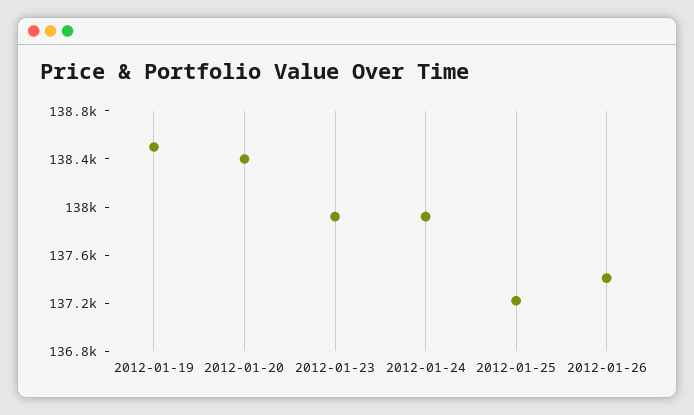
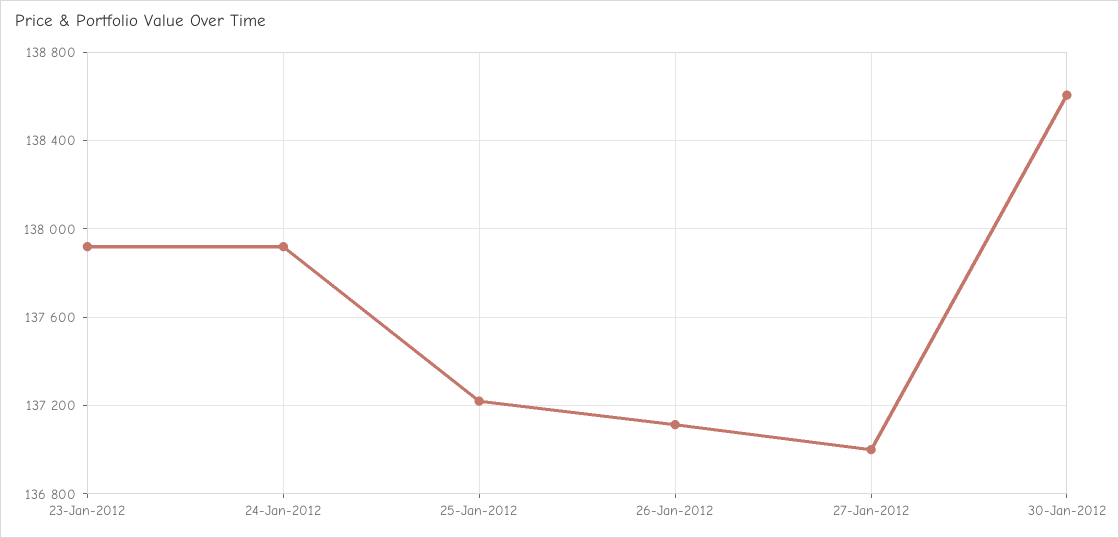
2012-01-19: 138500 -> none
2012-01-20: 138400 -> none
2012-01-26: 137400 -> 137100
27-Jan-2012: none -> 137000
30-Jan-2012: none -> 138600

